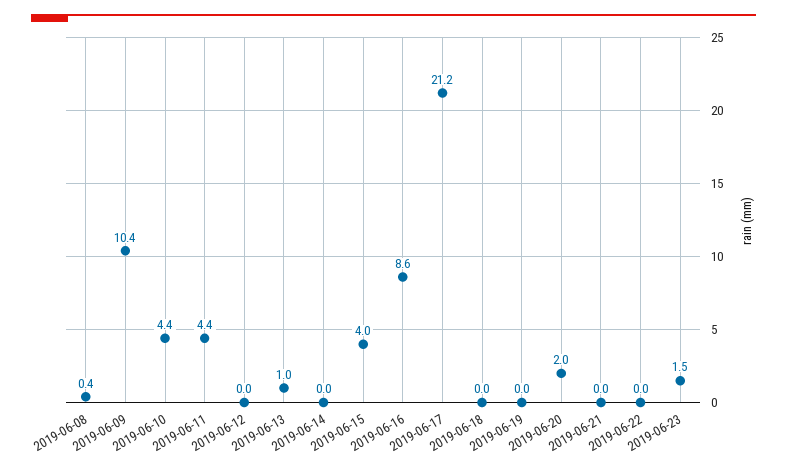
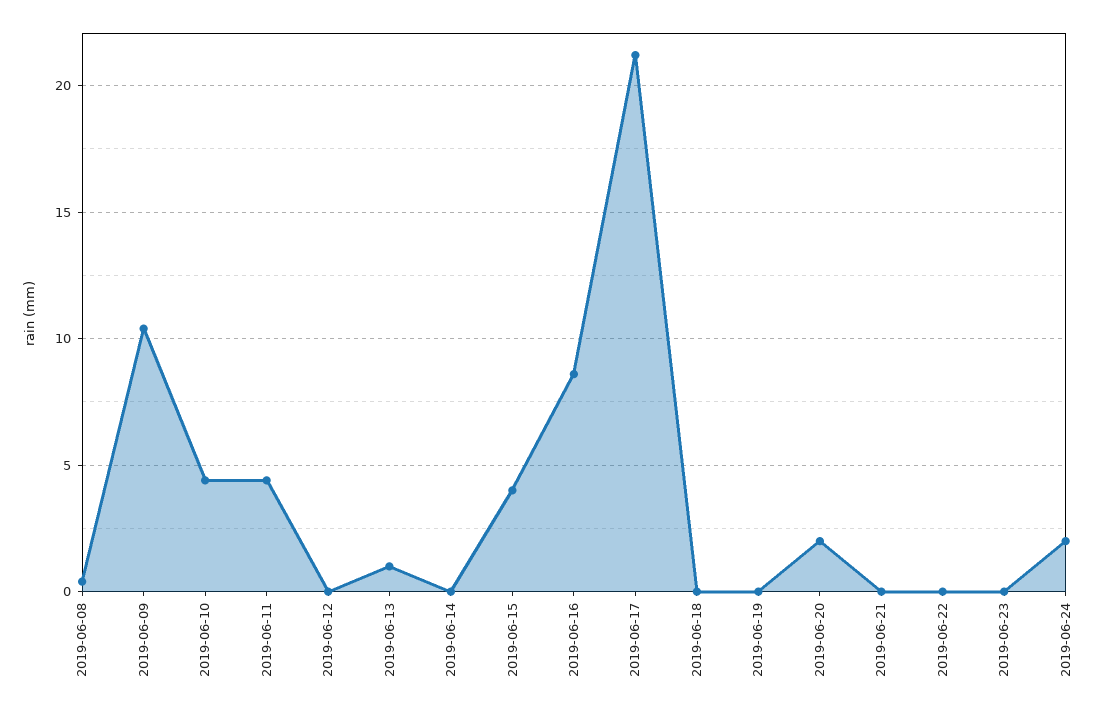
2019-06-23: 1.5 -> 0
2019-06-24: none -> 2

